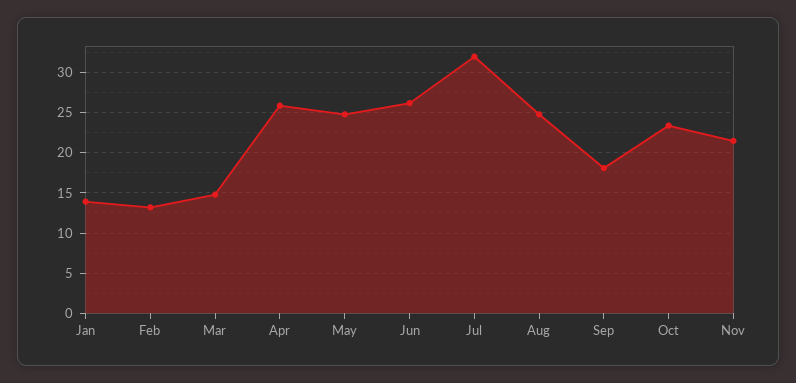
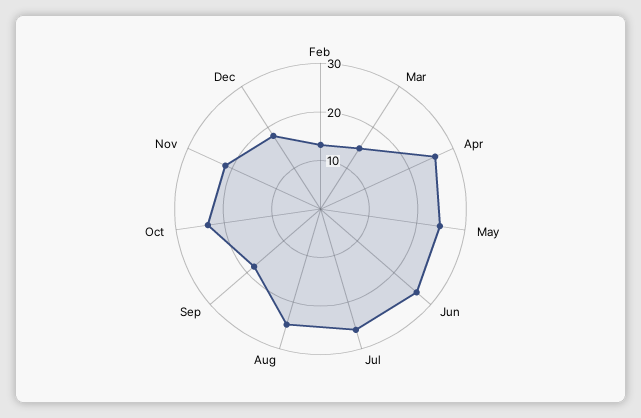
Jan: 14 -> none
Jul: 32 -> 26
Dec: none -> 18

